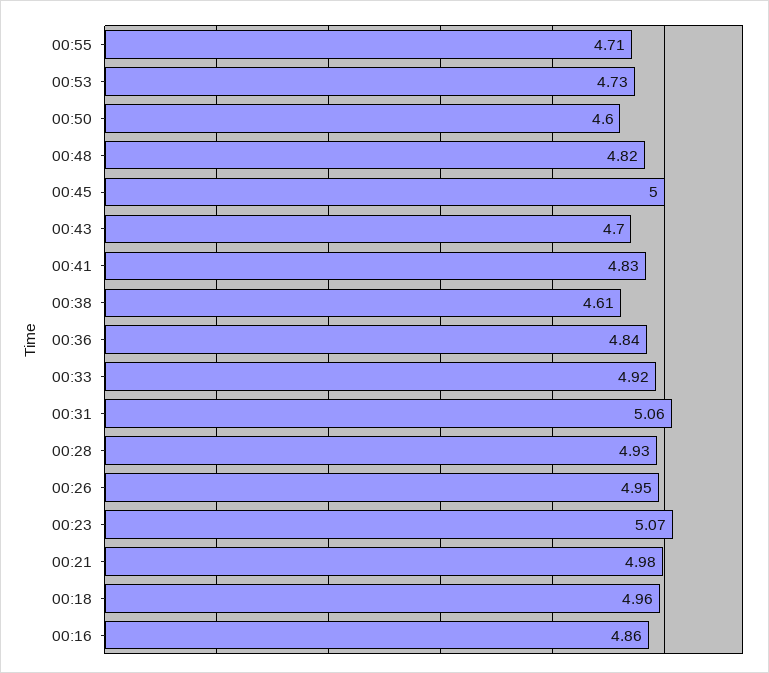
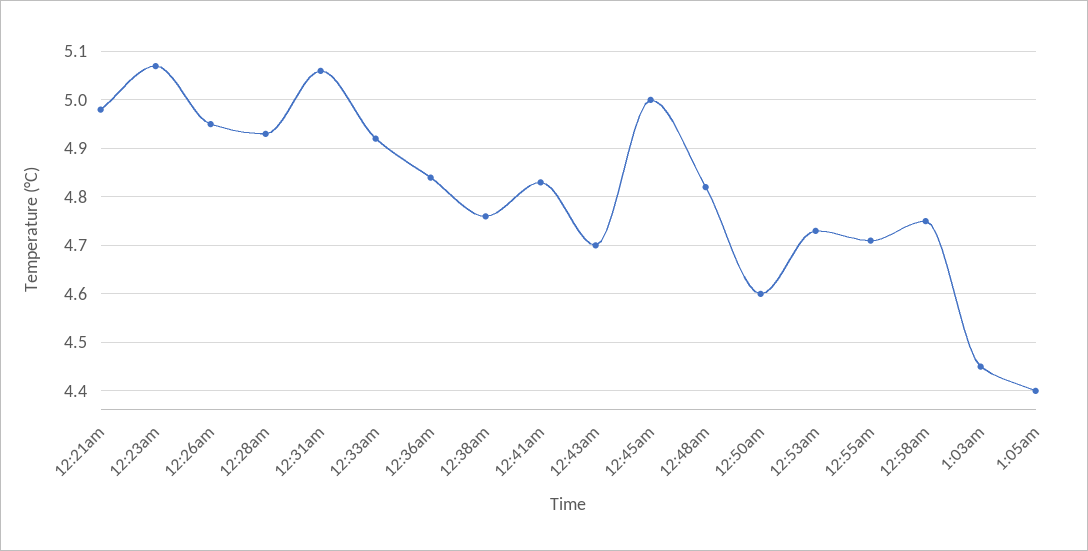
00:38: 4.61 -> 4.75
00:18: 4.96 -> none
00:16: 4.86 -> none
12:58am: none -> 4.75
1:03am: none -> 4.45
1:05am: none -> 4.4

